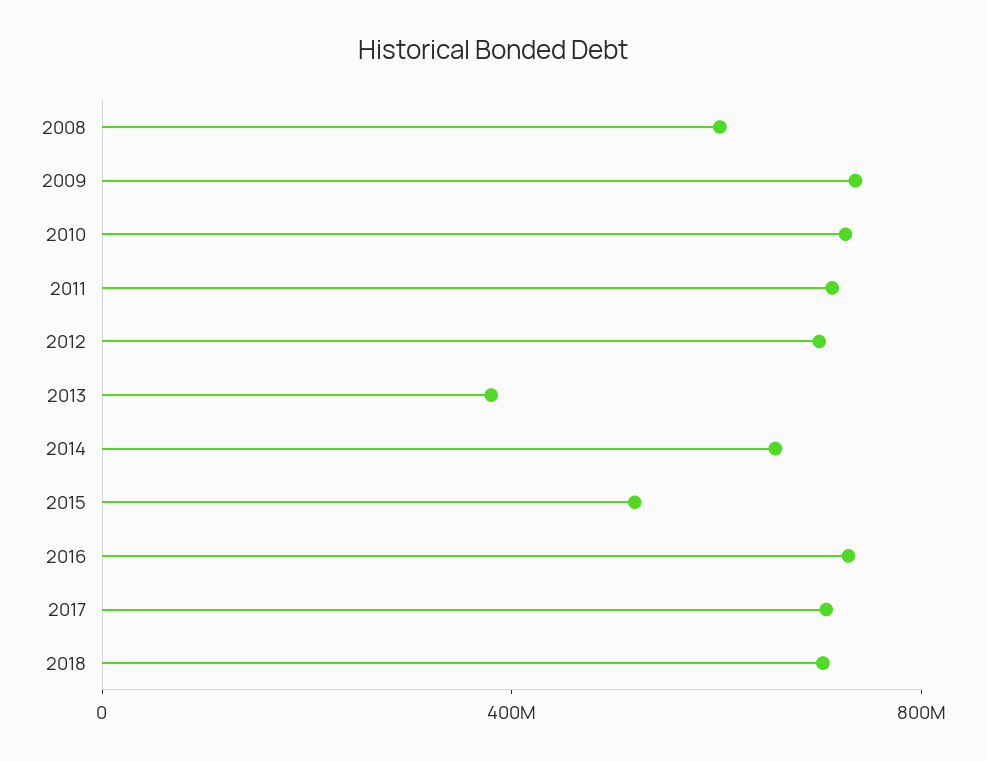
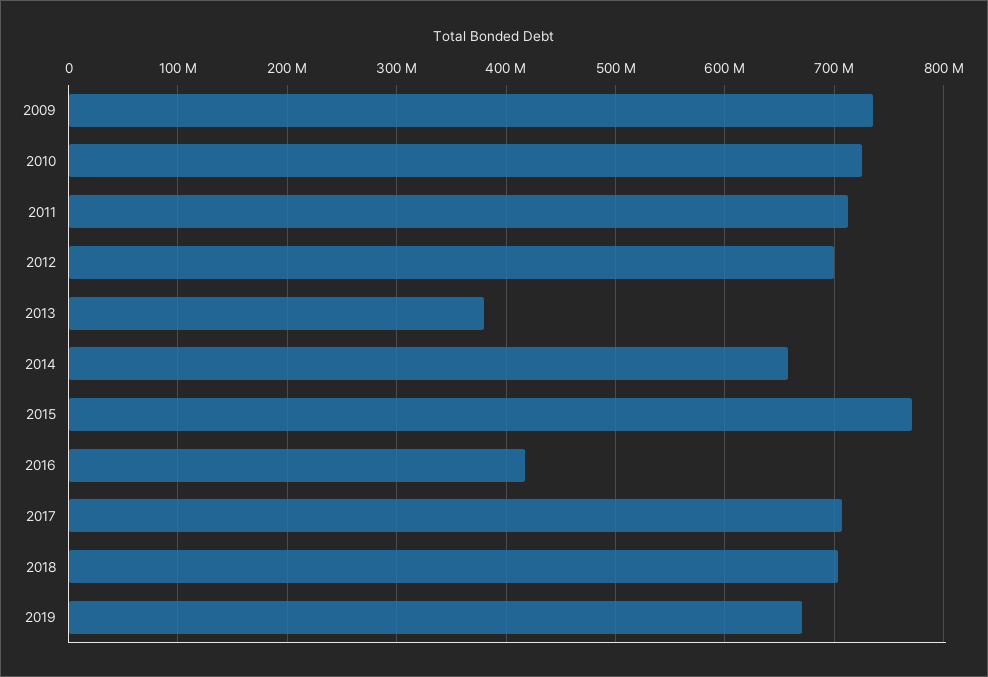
2008: 600000000 -> none
2015: 500000000 -> 770000000
2016: 700000000 -> 420000000
2019: none -> 670000000

